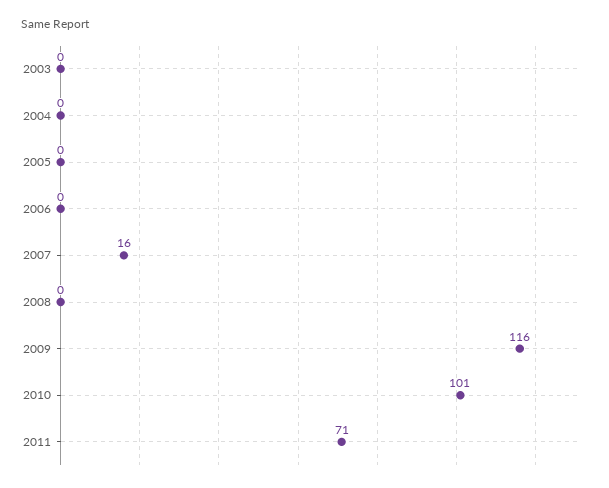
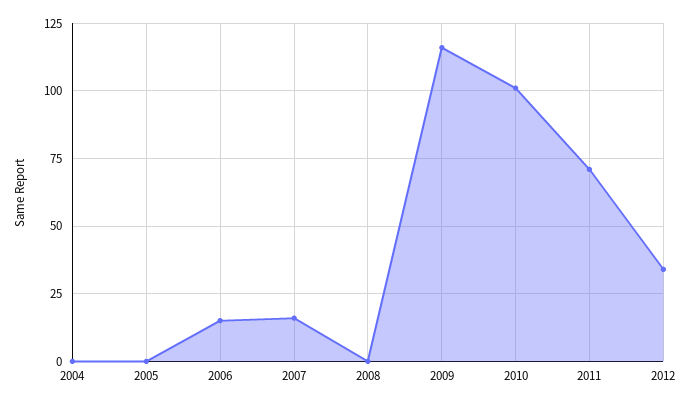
2003: 0 -> none
2006: 0 -> 15
2012: none -> 35

